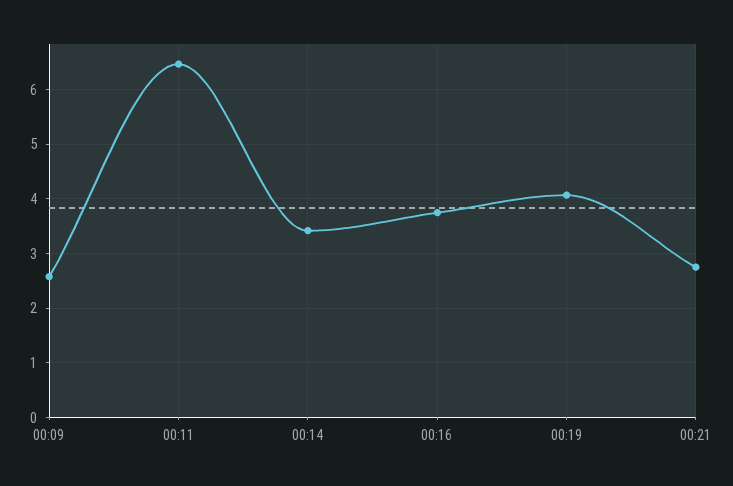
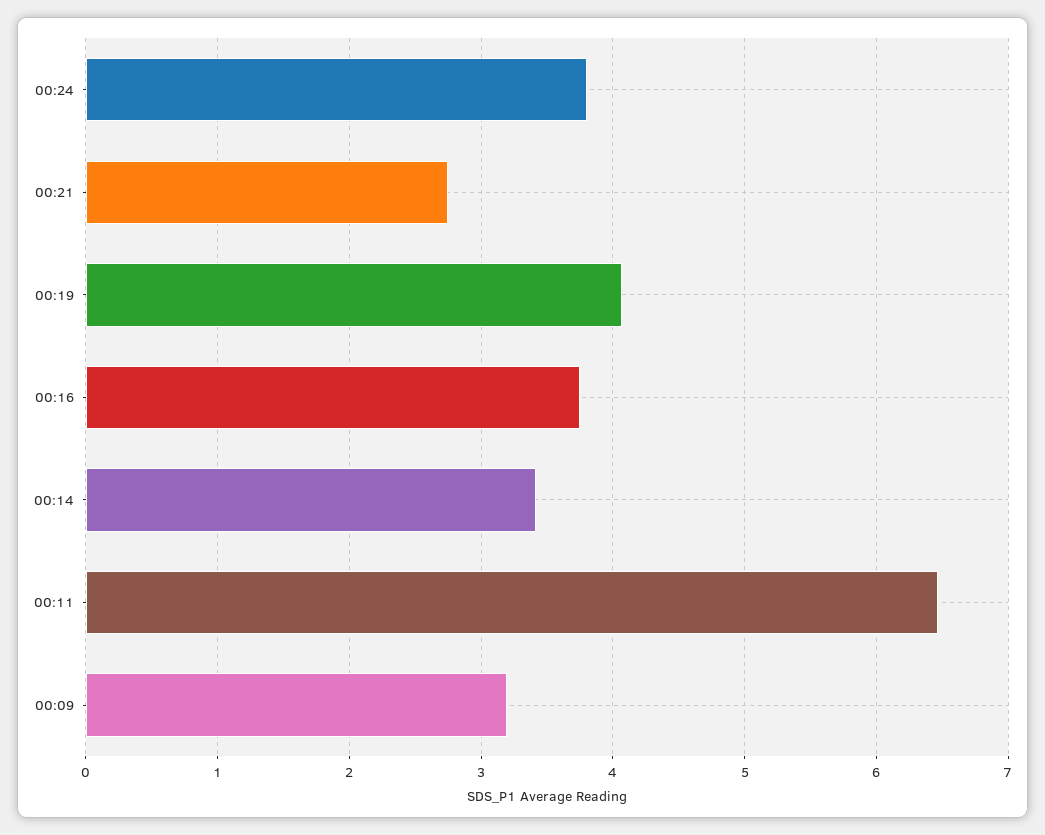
00:09: 2.6 -> 3.2
00:24: none -> 3.8

